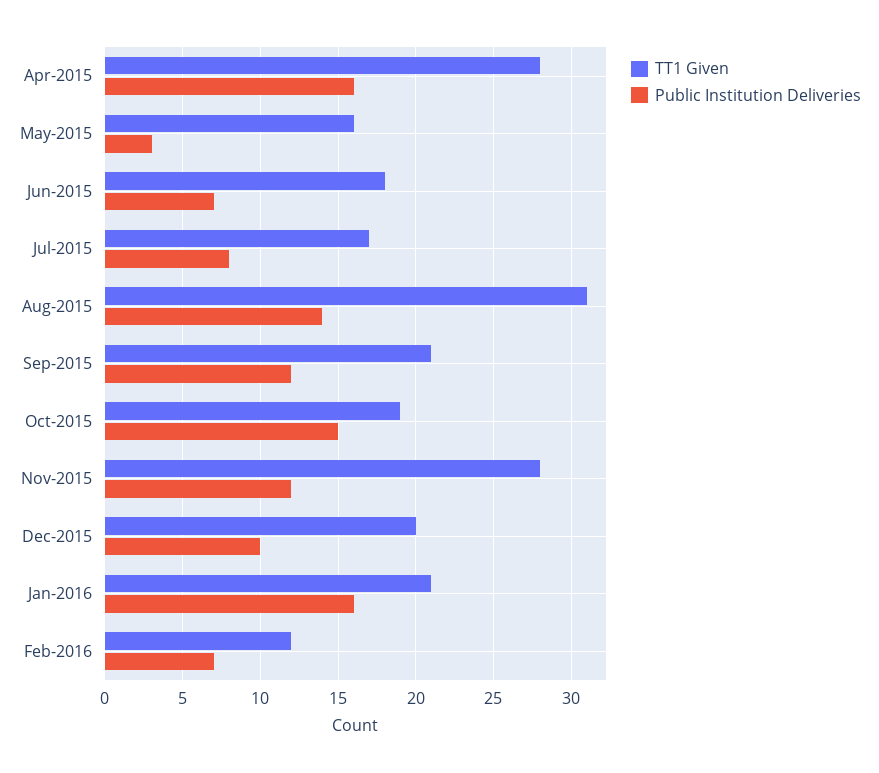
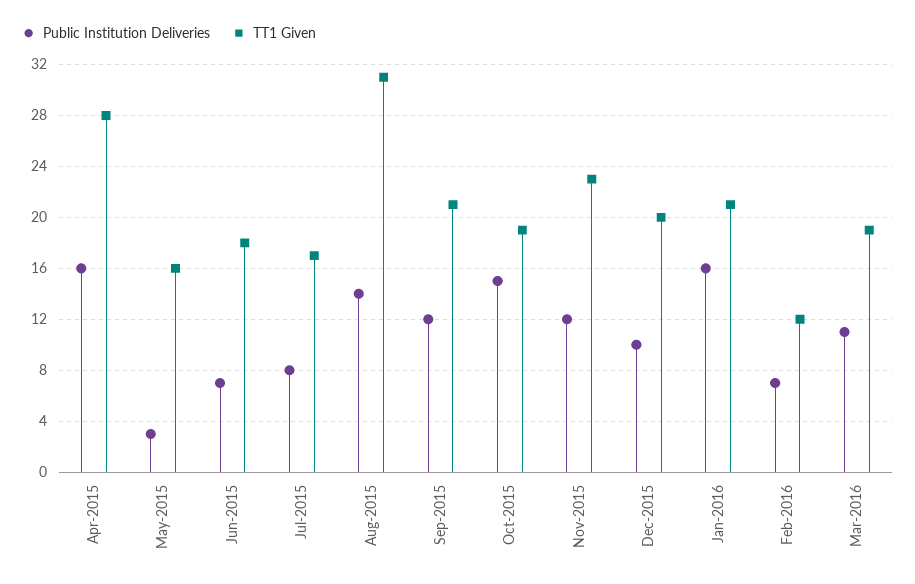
TT1 Given, Nov-2015: 28 -> 23
Public Institution Deliveries, Mar-2016: none -> 11
TT1 Given, Mar-2016: none -> 19

